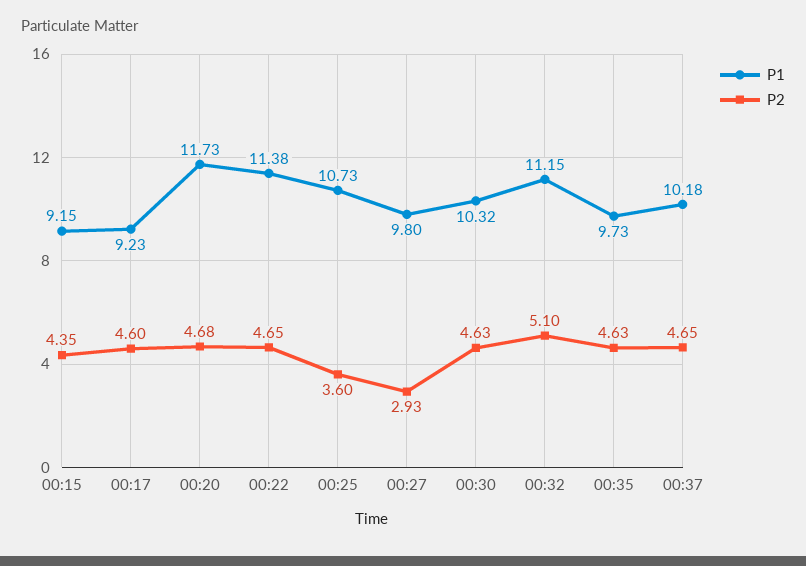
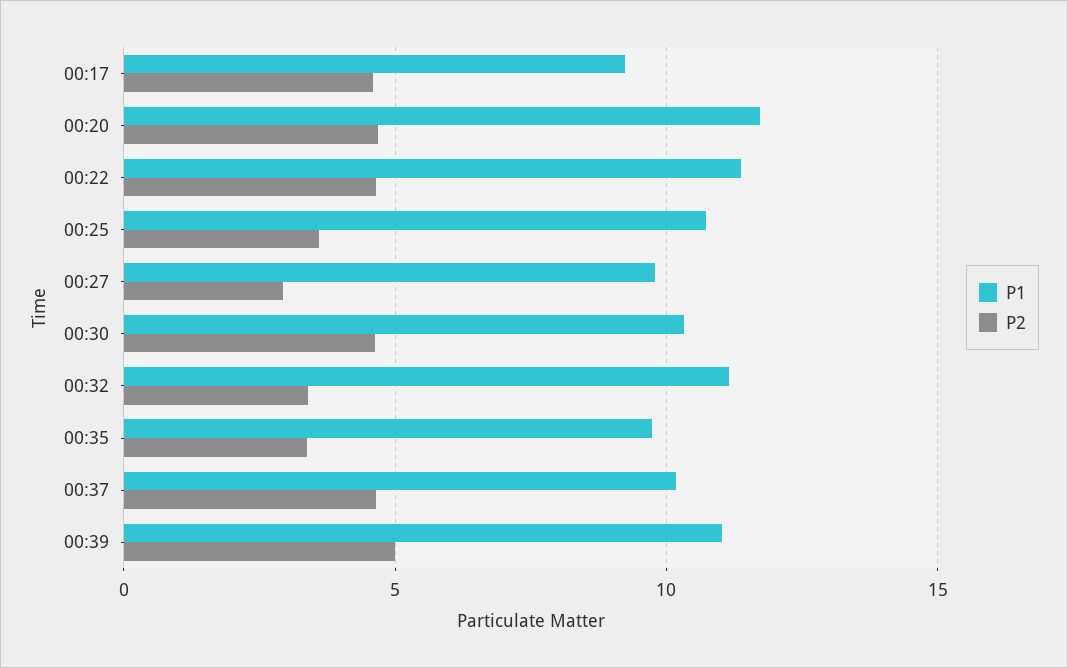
P1, 00:15: 9.15 -> none
P2, 00:15: 4.35 -> none
P2, 00:32: 5.1 -> 3.5
P2, 00:35: 4.63 -> 3.5
P1, 00:39: none -> 11
P2, 00:39: none -> 5

